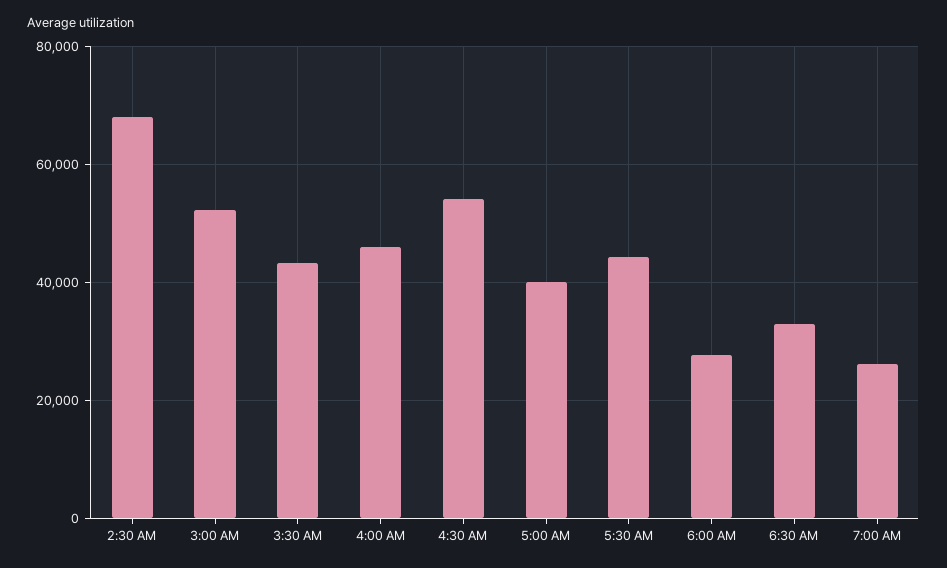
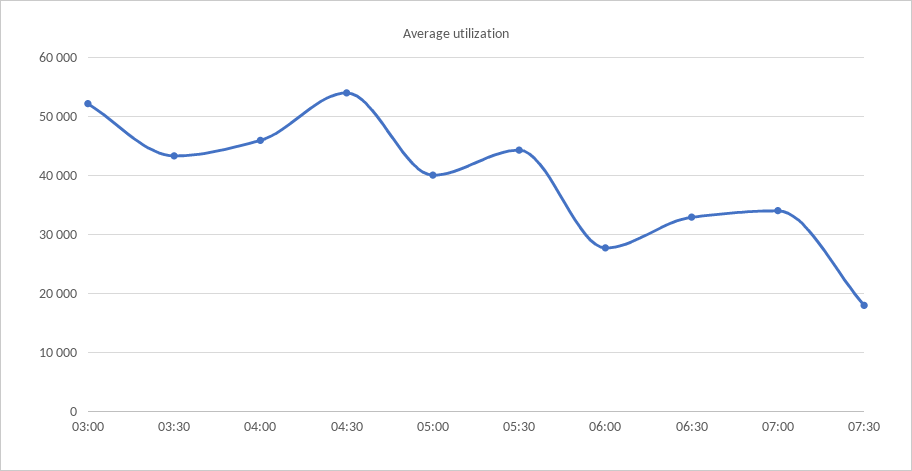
2:30 AM: 68000 -> none
7:00 AM: 26000 -> 34000
07:30: none -> 18000

